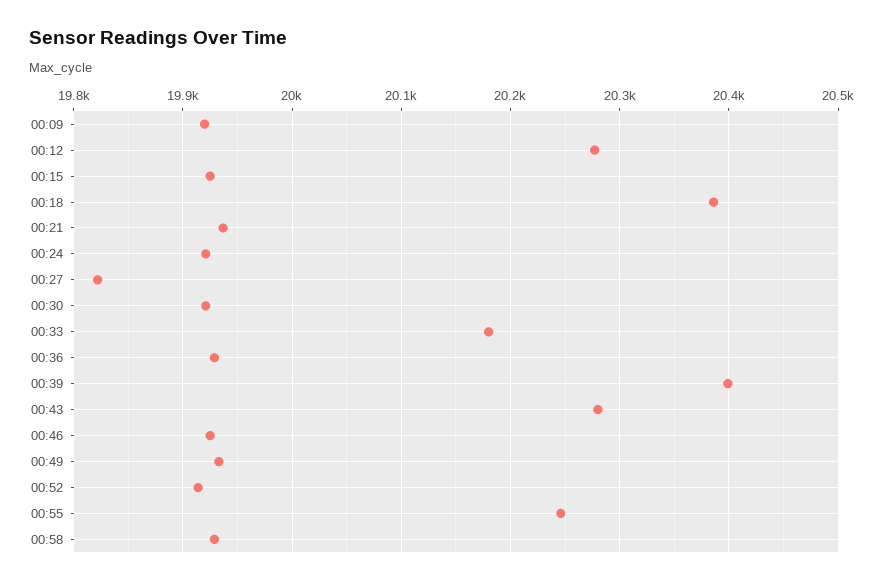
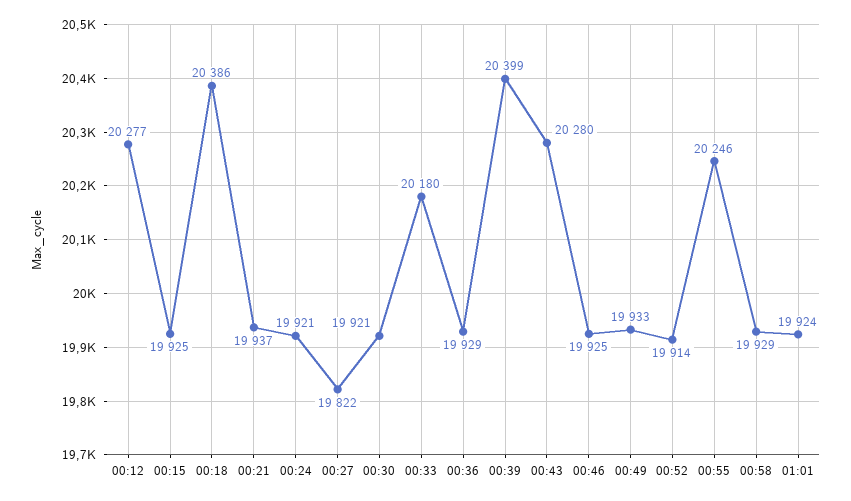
00:09: 19920 -> none
01:01: none -> 19924

